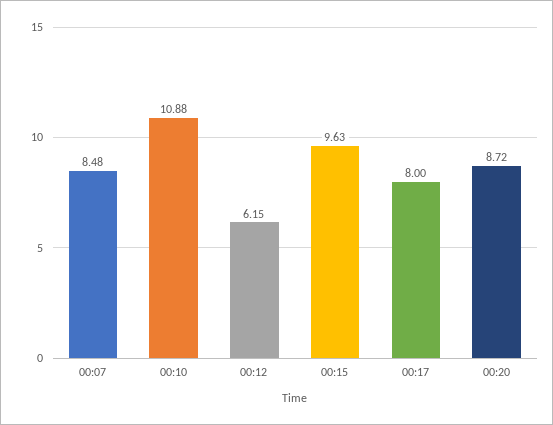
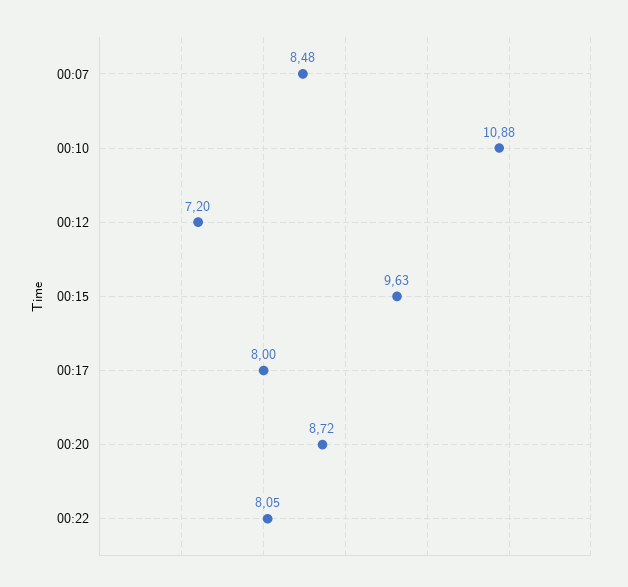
00:12: 6.15 -> 7.2
00:22: none -> 8.05

